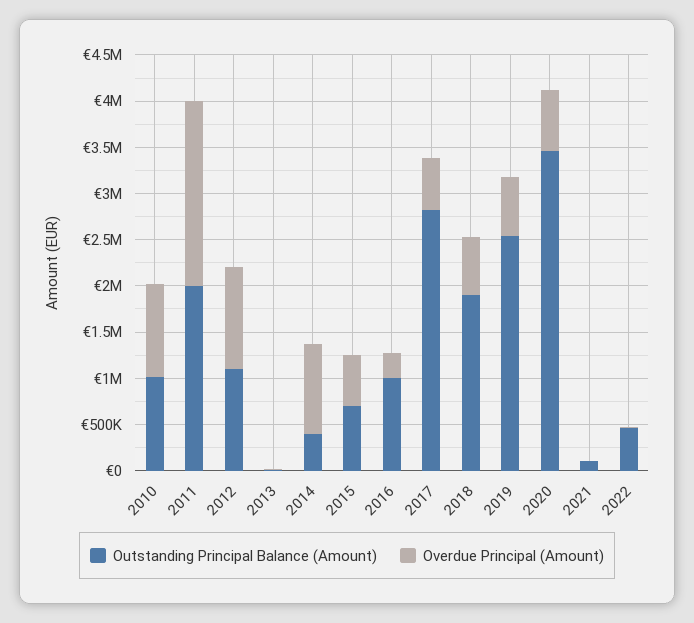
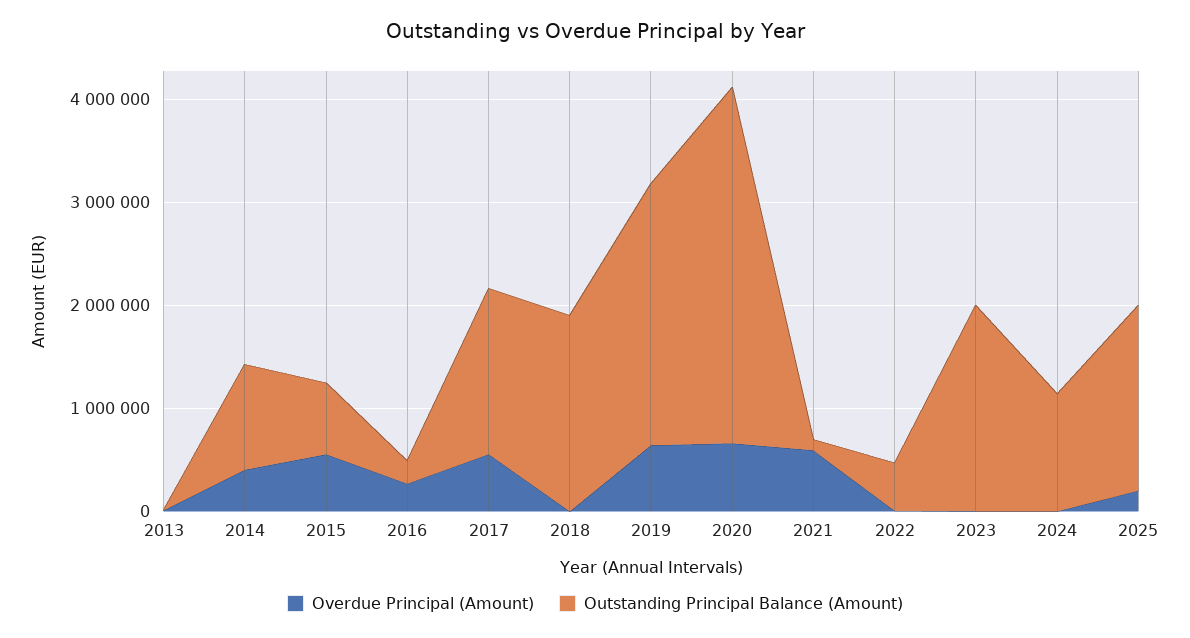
Outstanding Principal Balance (Amount), 2010: 1000000 -> none
Overdue Principal (Amount), 2010: 1000000 -> none
Outstanding Principal Balance (Amount), 2011: 2000000 -> none
Overdue Principal (Amount), 2011: 2000000 -> none
Outstanding Principal Balance (Amount), 2012: 1100000 -> none
Overdue Principal (Amount), 2012: 1100000 -> none
Outstanding Principal Balance (Amount), 2014: 400000 -> 1000000
Overdue Principal (Amount), 2014: 1000000 -> 400000
Outstanding Principal Balance (Amount), 2016: 1000000 -> 200000
Outstanding Principal Balance (Amount), 2017: 2800000 -> 1600000
Overdue Principal (Amount), 2018: 600000 -> 0
Overdue Principal (Amount), 2021: 0 -> 600000
Overdue Principal (Amount), 2023: none -> 0
Outstanding Principal Balance (Amount), 2023: none -> 2000000
Overdue Principal (Amount), 2024: none -> 0
Outstanding Principal Balance (Amount), 2024: none -> 1200000
Overdue Principal (Amount), 2025: none -> 200000
Outstanding Principal Balance (Amount), 2025: none -> 1800000

